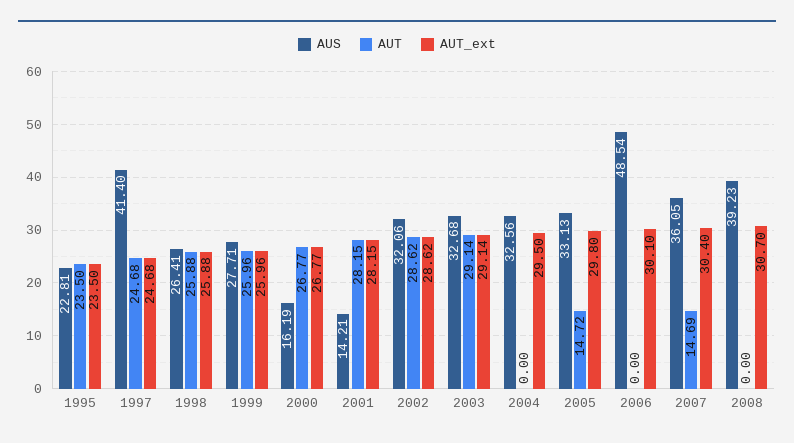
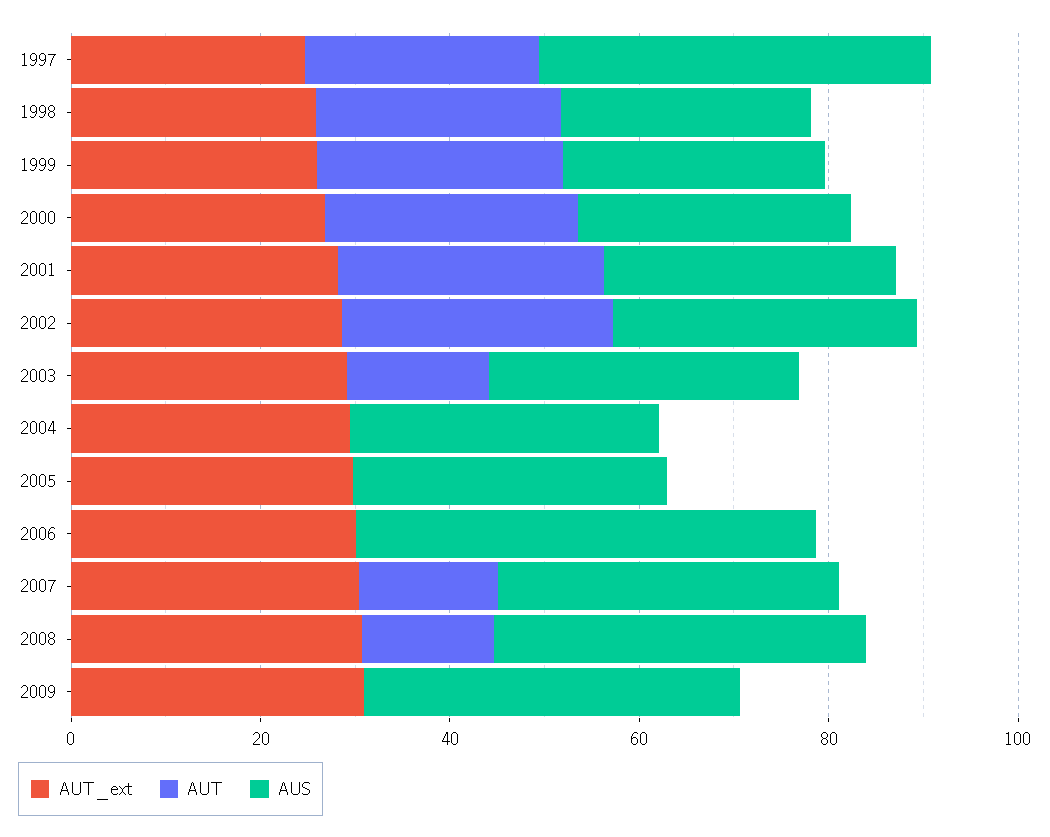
AUS, 1995: 22.81 -> none
AUT, 1995: 23.5 -> none
AUT_ext, 1995: 23.5 -> none
AUS, 2000: 16.19 -> 30
AUS, 2001: 14.21 -> 30
AUT, 2003: 29.14 -> 15
AUT, 2005: 14.72 -> 0
AUT, 2008: 0 -> 15
AUT_ext, 2009: none -> 30
AUT, 2009: none -> 0
AUS, 2009: none -> 40

